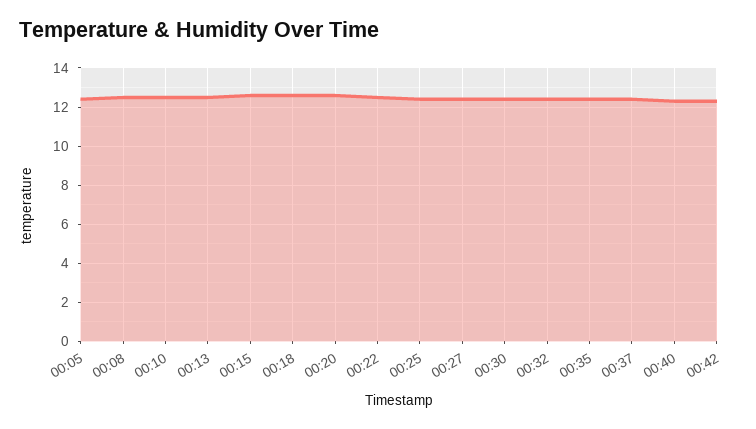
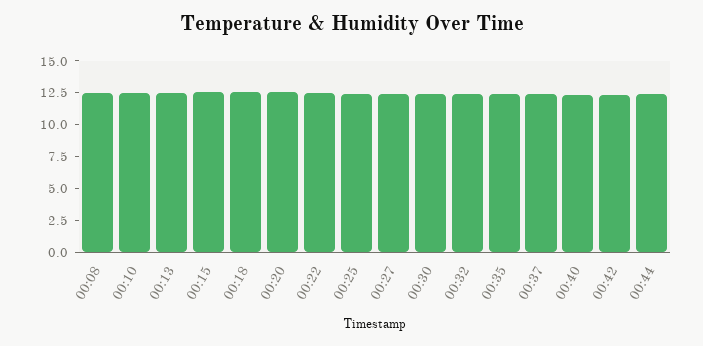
00:05: 12.5 -> none
00:44: none -> 12.5

